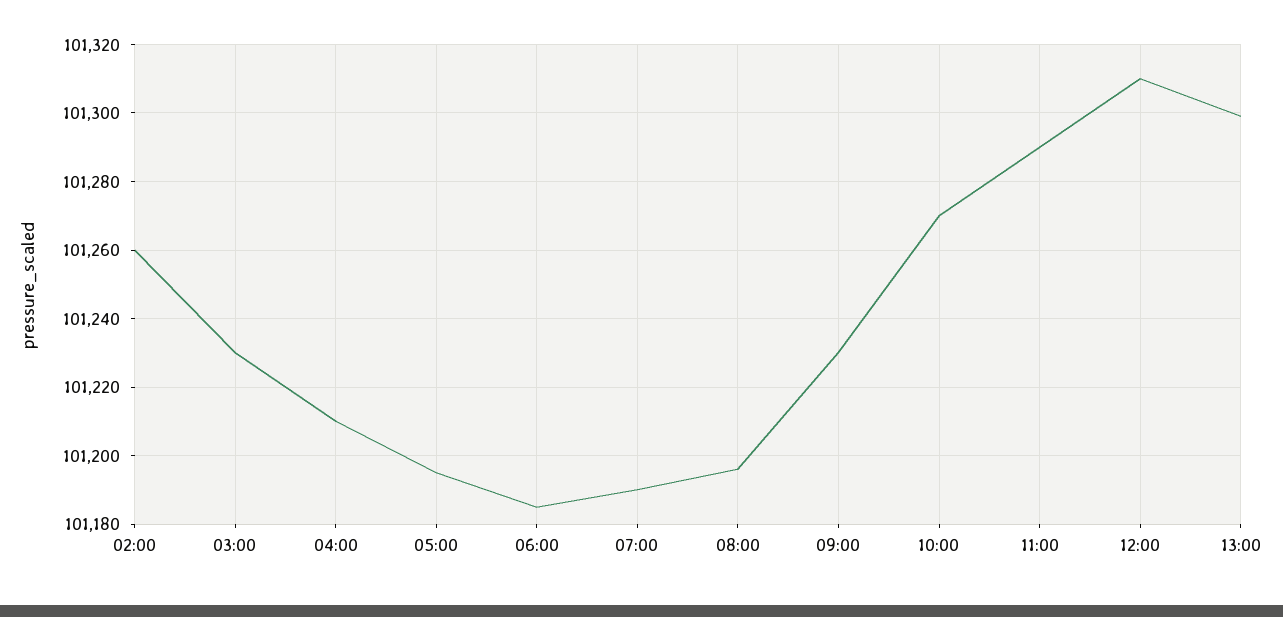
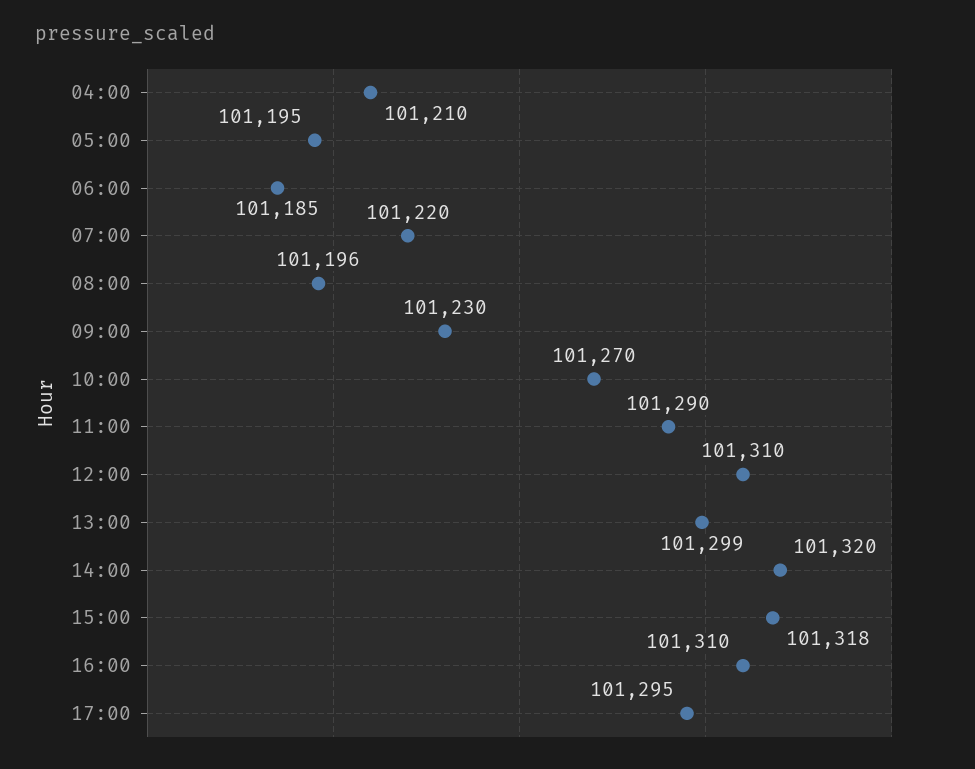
02:00: 101260 -> none
03:00: 101230 -> none
07:00: 101190 -> 101220
14:00: none -> 101320
15:00: none -> 101318
16:00: none -> 101310
17:00: none -> 101295

